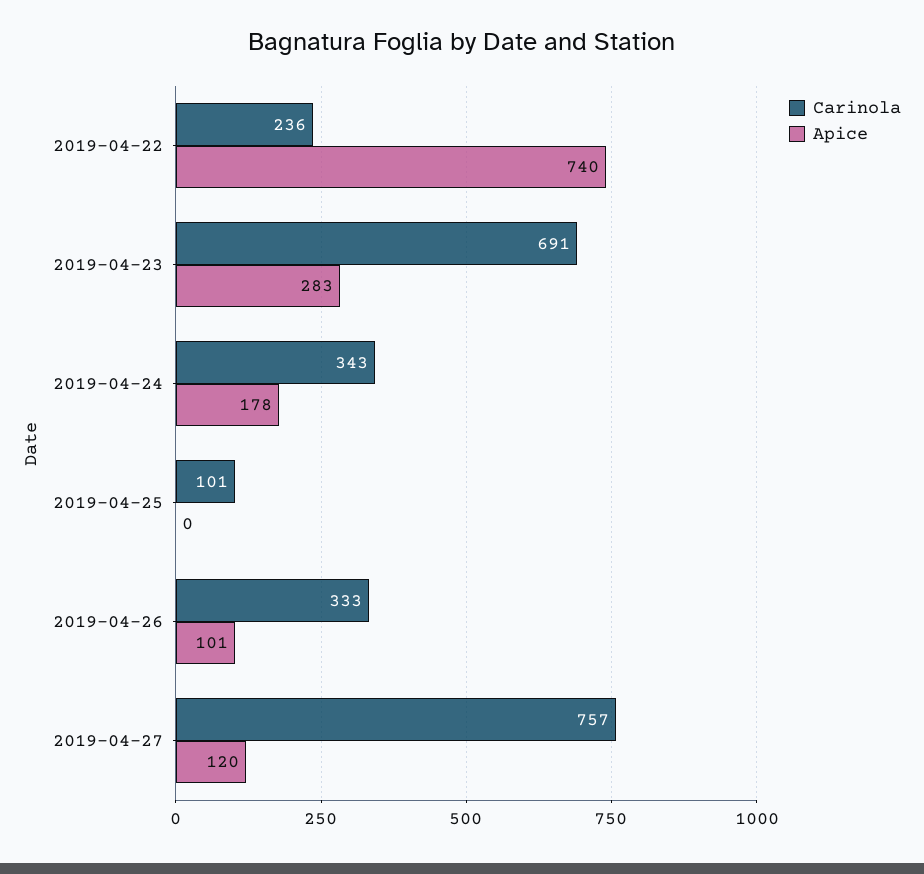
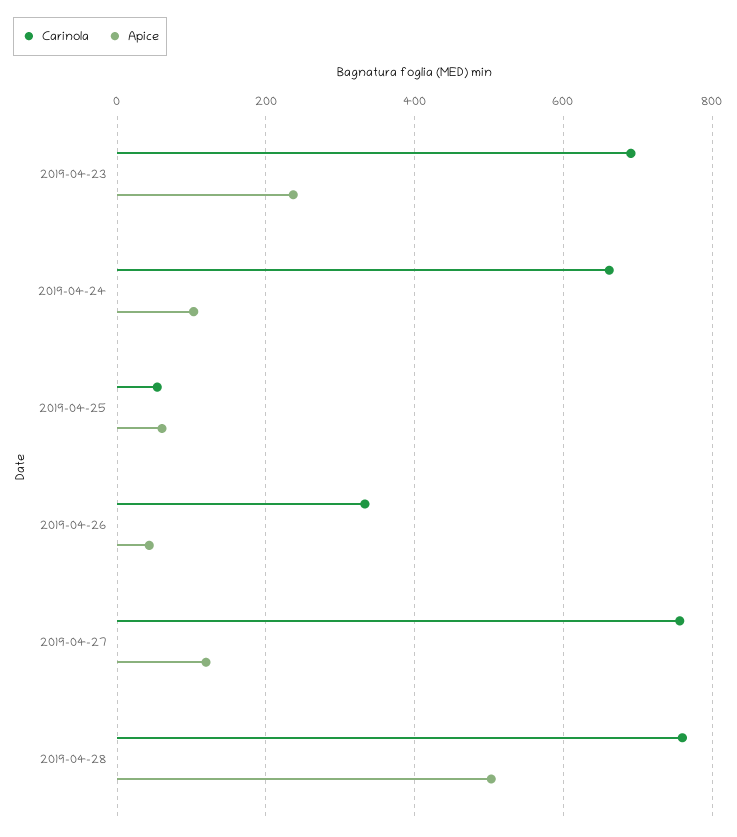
Carinola, 2019-04-22: 236 -> none
Apice, 2019-04-22: 740 -> none
Apice, 2019-04-23: 283 -> 240
Carinola, 2019-04-24: 343 -> 660
Apice, 2019-04-24: 178 -> 100
Carinola, 2019-04-25: 101 -> 60
Apice, 2019-04-25: 0 -> 60
Apice, 2019-04-26: 101 -> 40
Carinola, 2019-04-28: none -> 760
Apice, 2019-04-28: none -> 500

